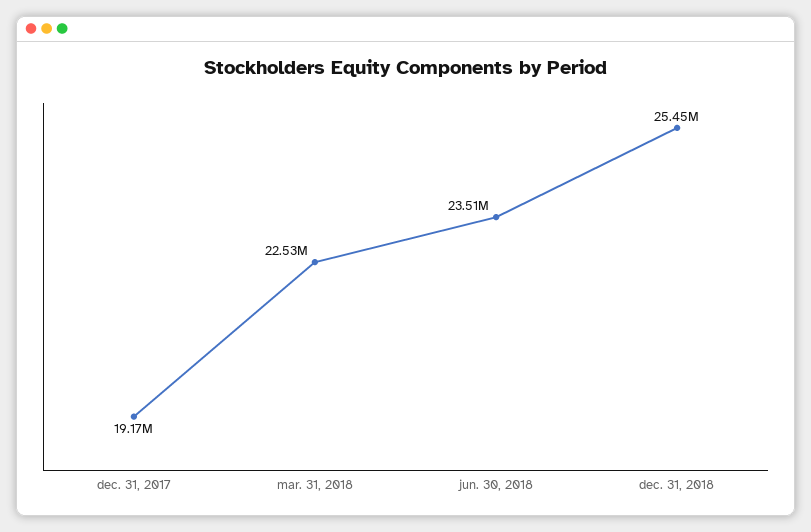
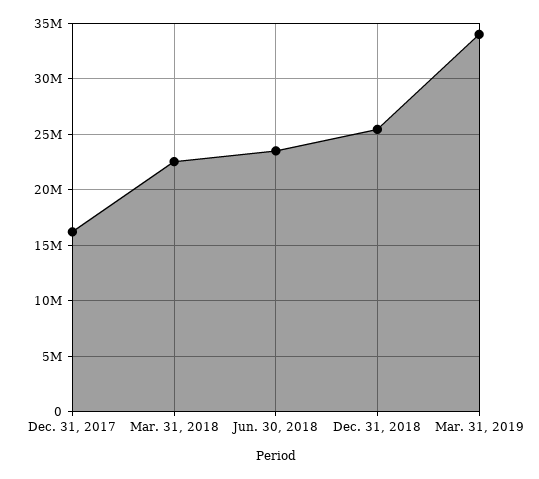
dec. 31, 2017: 19170000 -> 16000000
Mar. 31, 2019: none -> 34000000

